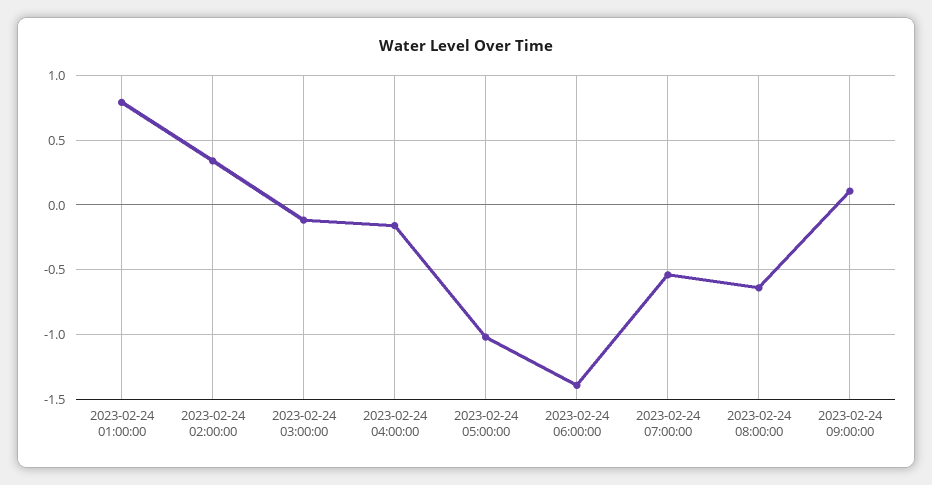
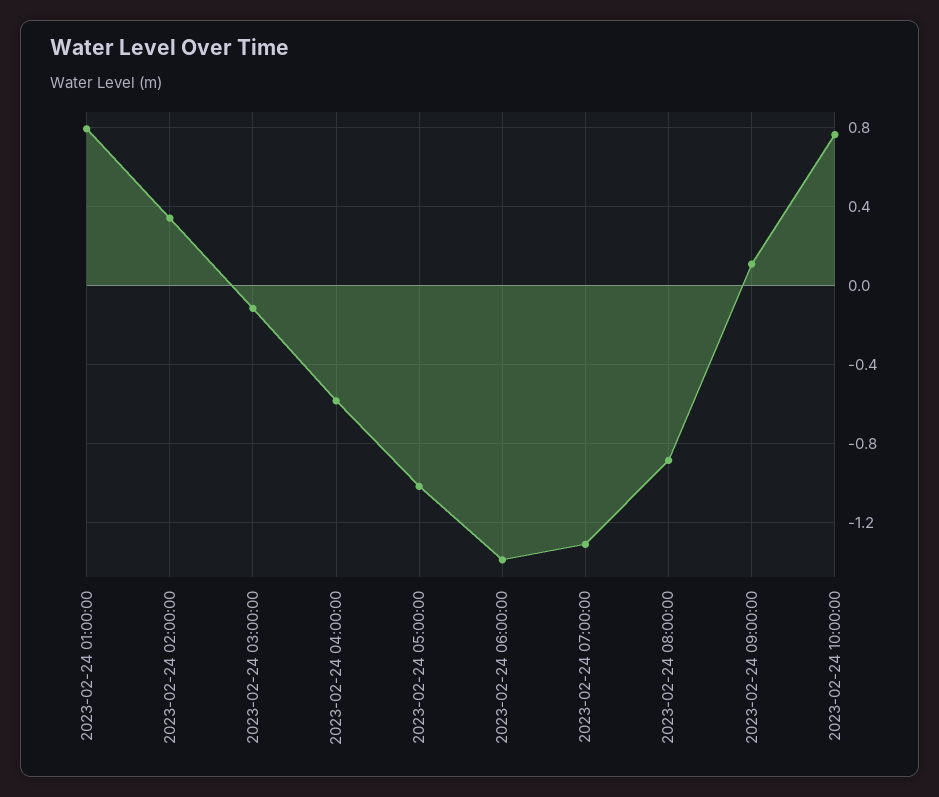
2023-02-24 04:00:00: -0.15 -> -0.6
2023-02-24 07:00:00: -0.55 -> -1.3
2023-02-24 08:00:00: -0.65 -> -0.9
2023-02-24 10:00:00: none -> 0.75

